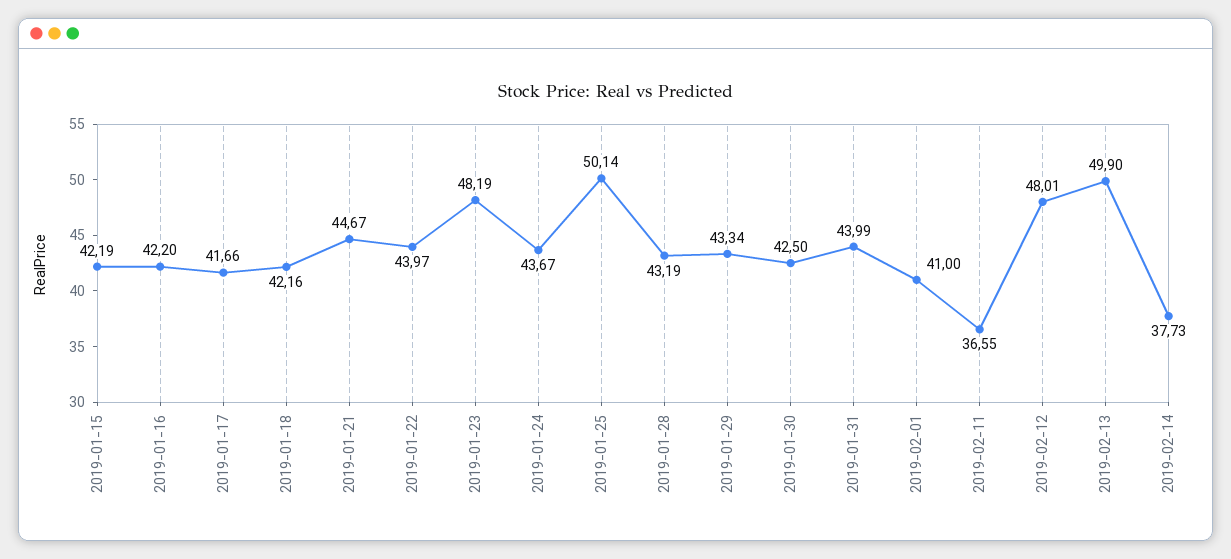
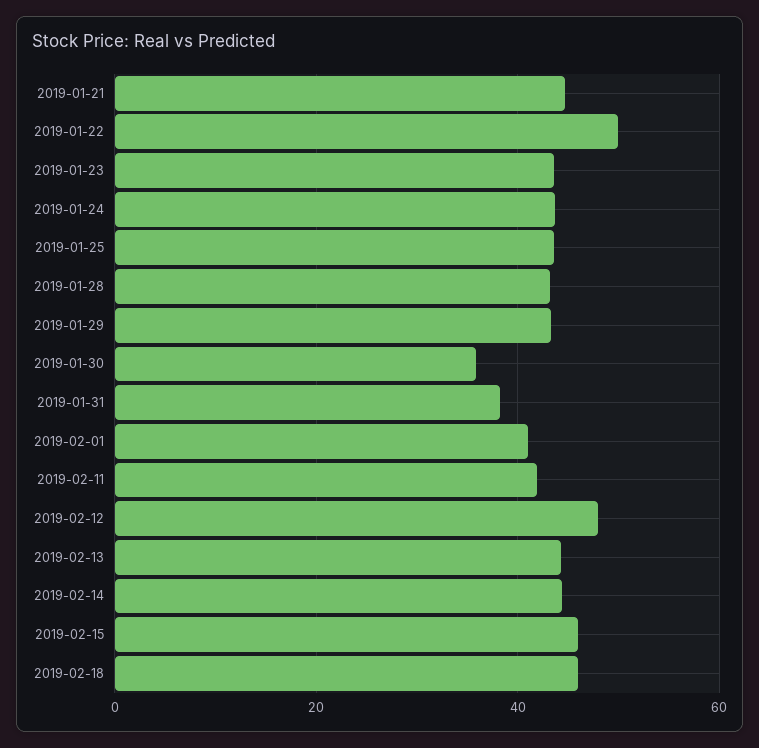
2019-01-15: 42.19 -> none
2019-01-16: 42.2 -> none
2019-01-17: 41.66 -> none
2019-01-18: 42.16 -> none
2019-01-22: 43.97 -> 50
2019-01-23: 48.19 -> 44
2019-01-25: 50.14 -> 44
2019-01-30: 42.5 -> 36
2019-01-31: 43.99 -> 38
2019-02-11: 36.55 -> 42
2019-02-13: 49.9 -> 44
2019-02-14: 37.73 -> 44
2019-02-15: none -> 46
2019-02-18: none -> 46

